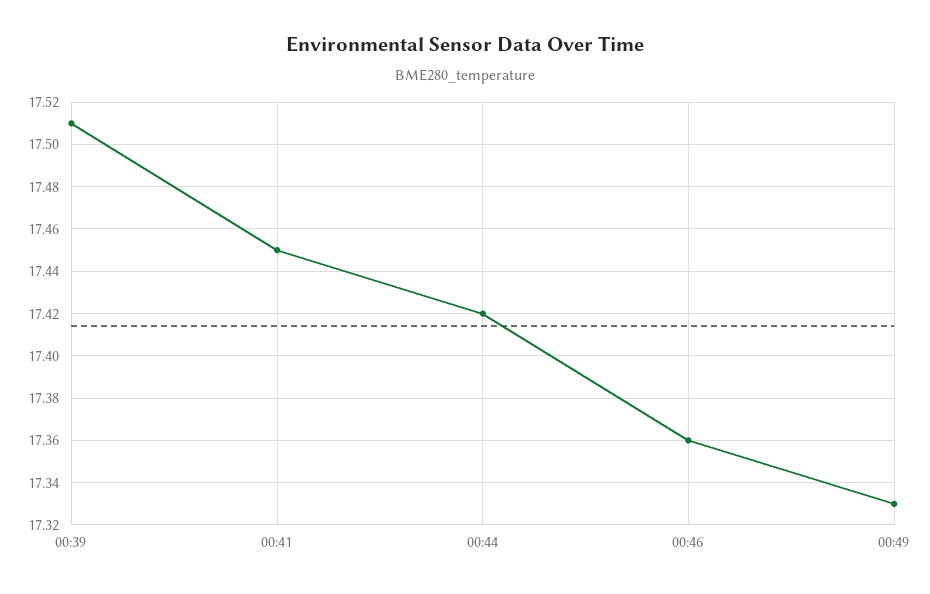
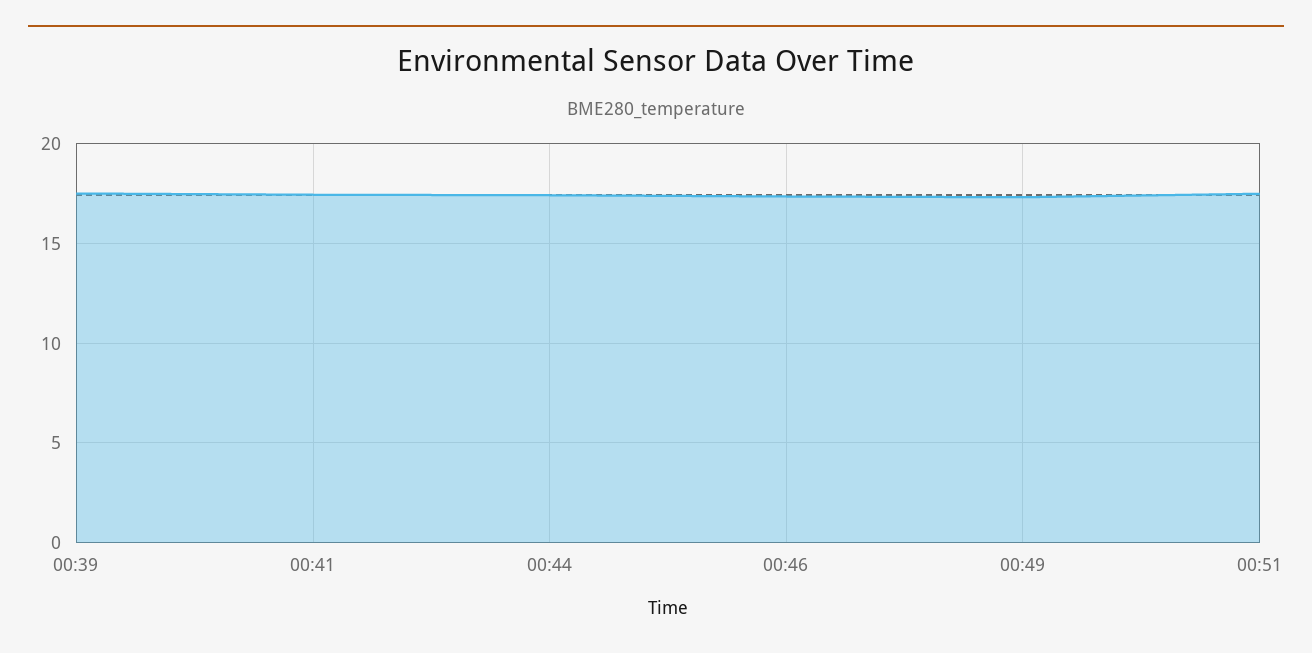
00:51: none -> 17.5

